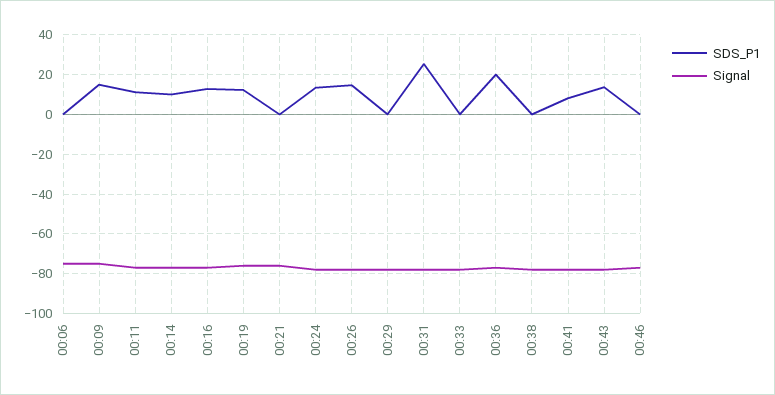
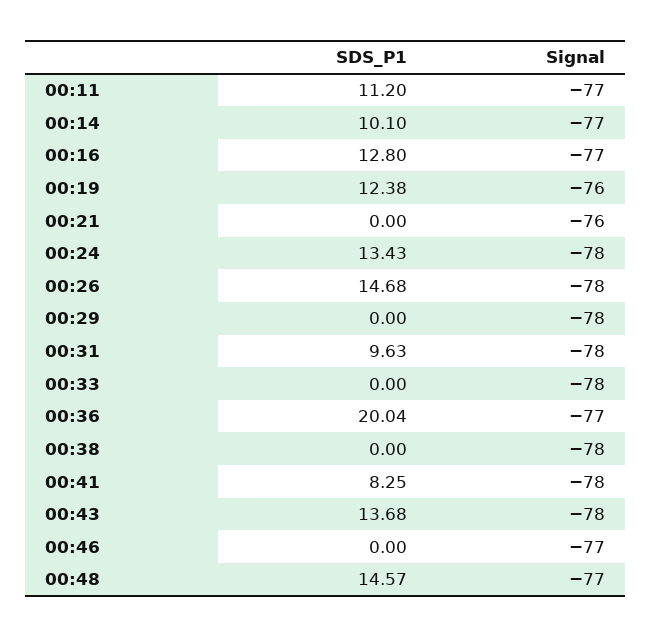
SDS_P1, 00:06: 0 -> none
Signal, 00:06: -75 -> none
SDS_P1, 00:09: 15 -> none
Signal, 00:09: -75 -> none
SDS_P1, 00:31: 25 -> 9.63
SDS_P1, 00:48: none -> 14.57
Signal, 00:48: none -> -77

